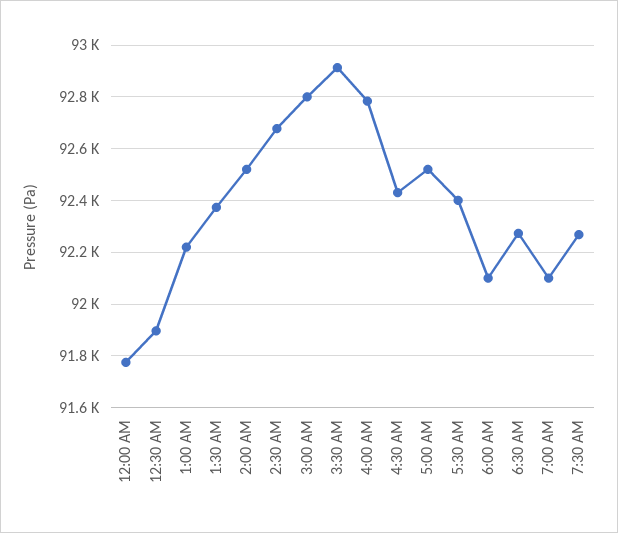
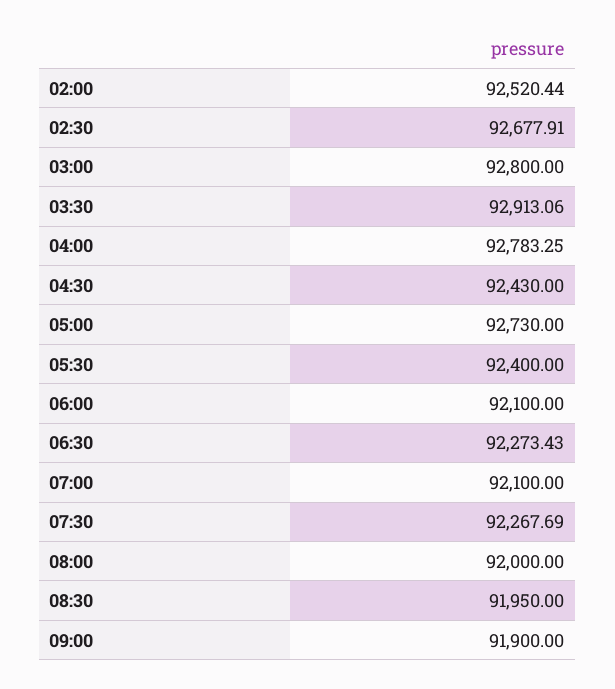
12:00 AM: 91775 -> none
12:30 AM: 91900 -> none
1:00 AM: 92225 -> none
1:30 AM: 92375 -> none
5:00 AM: 92525 -> 92730
08:00: none -> 92000
08:30: none -> 91950
09:00: none -> 91900

